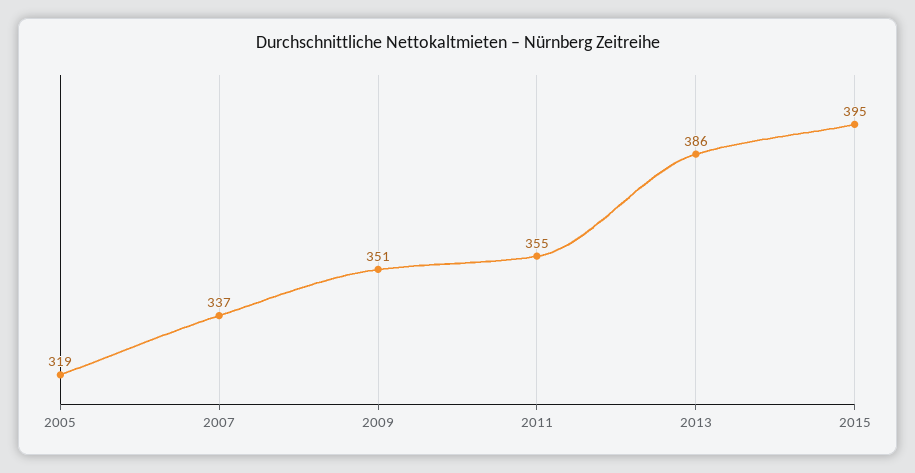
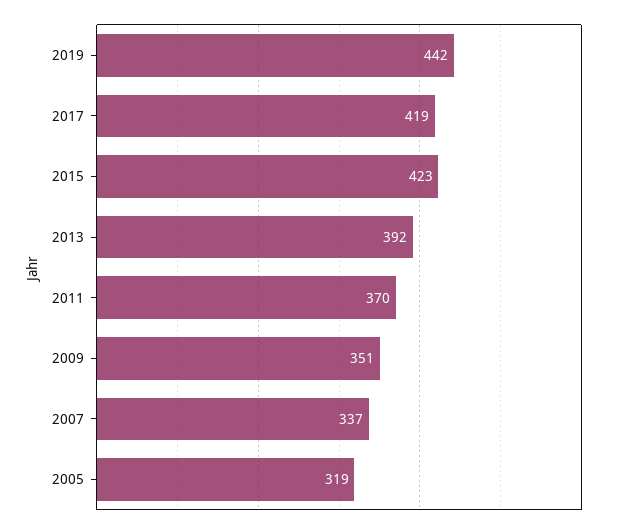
2011: 355 -> 370
2013: 386 -> 392
2015: 395 -> 423
2019: none -> 442
2017: none -> 419

